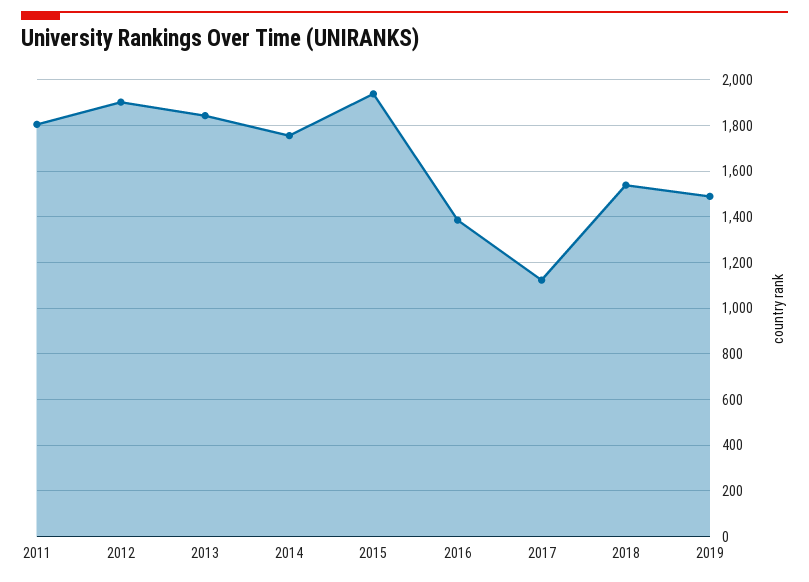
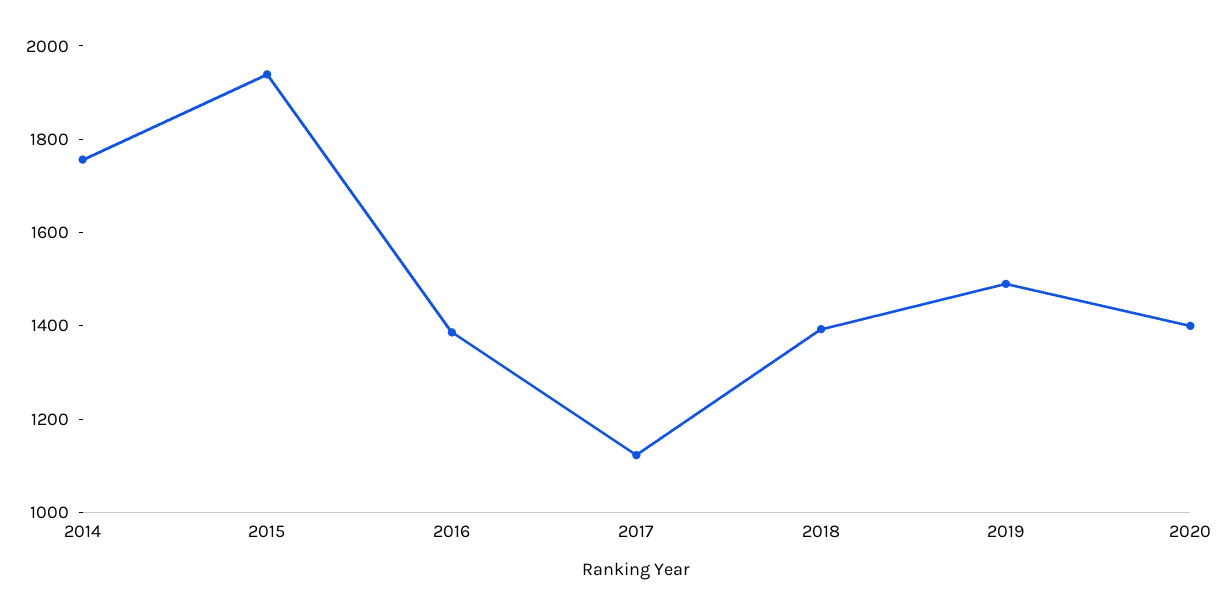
2011: 1800 -> none
2012: 1900 -> none
2013: 1850 -> none
2018: 1550 -> 1400
2020: none -> 1400

